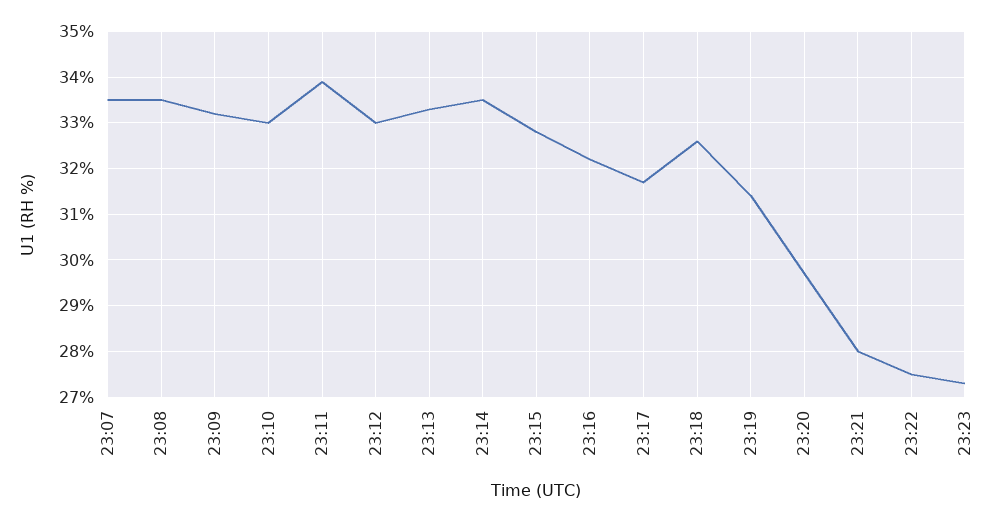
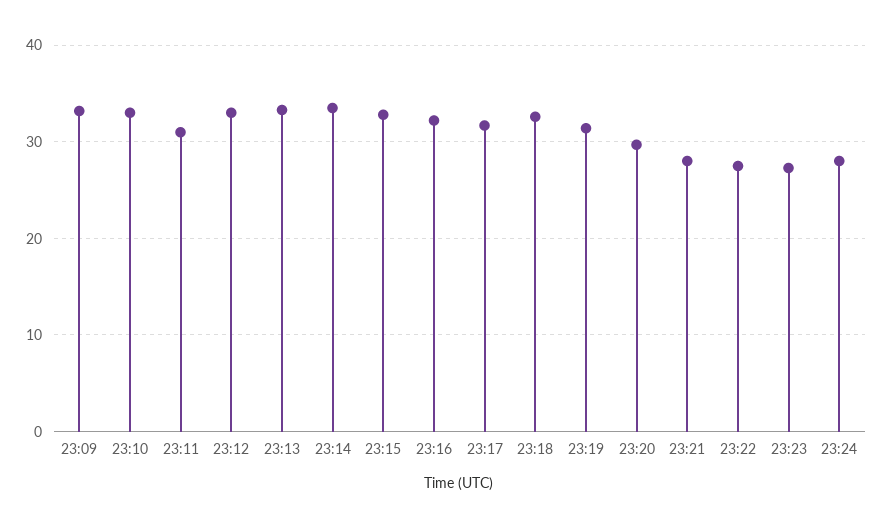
23:07: 33.5 -> none
23:08: 33.5 -> none
23:11: 34 -> 31
23:24: none -> 28

